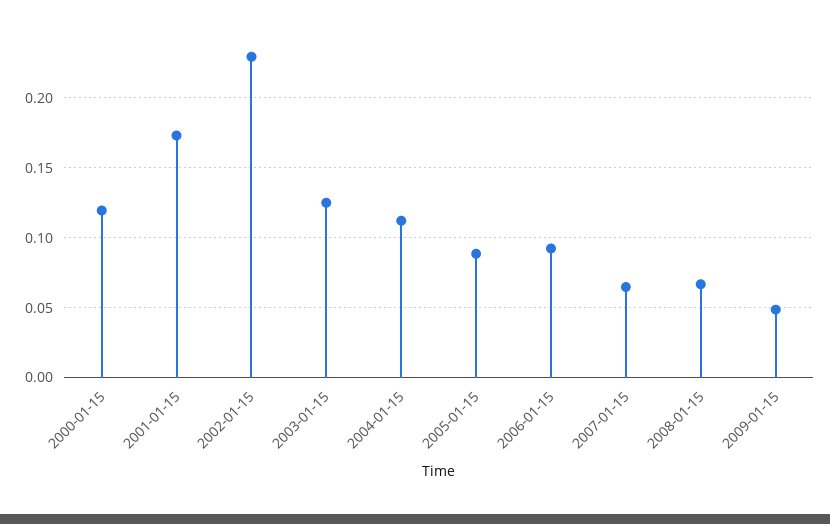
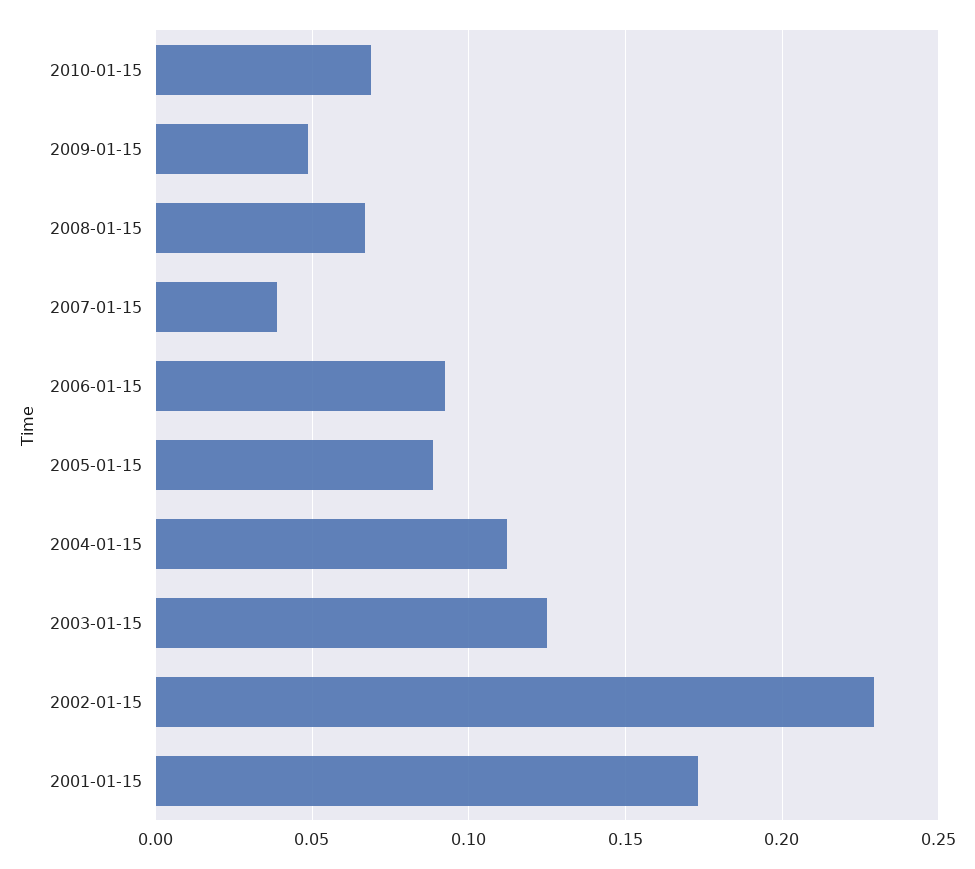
2000-01-15: 0.12 -> none
2007-01-15: 0.065 -> 0.04
2010-01-15: none -> 0.07

